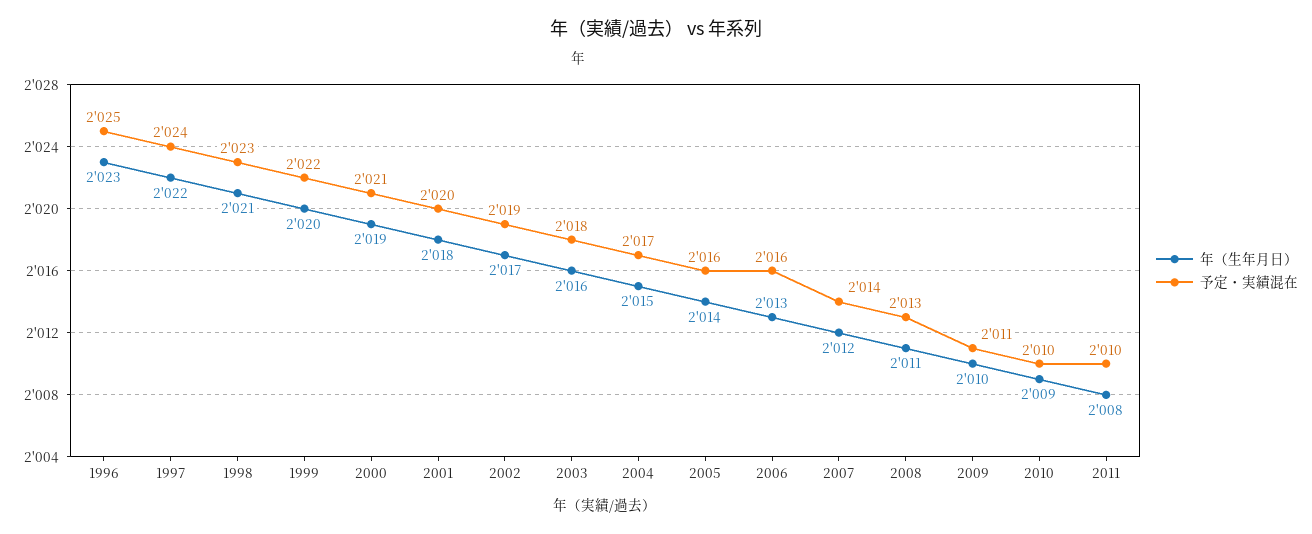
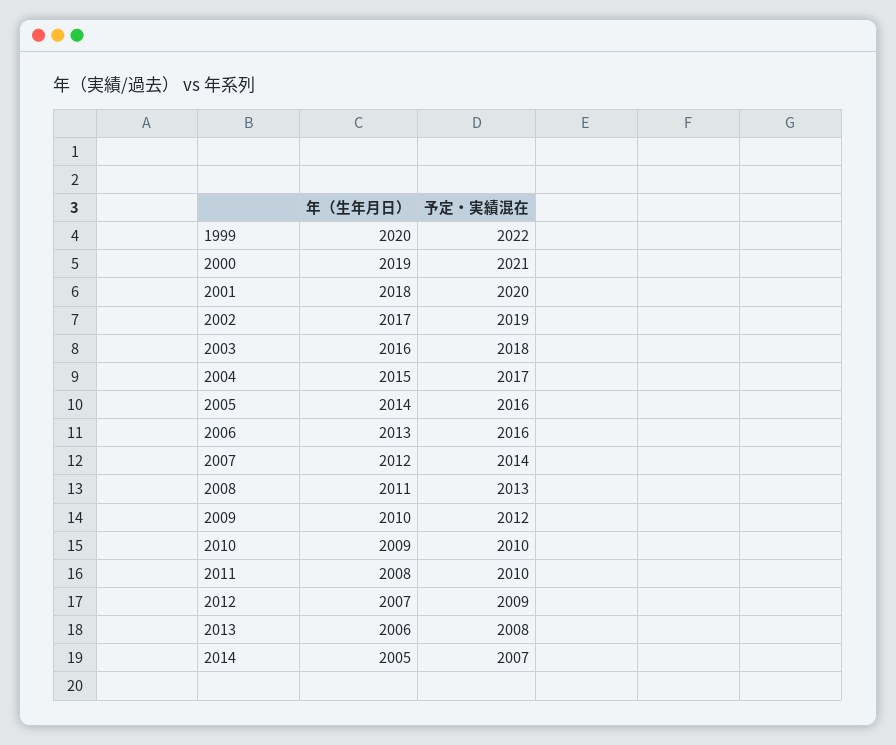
年（生年月日）, 1996: 2023 -> none
予定・実績混在, 1996: 2025 -> none
年（生年月日）, 1997: 2022 -> none
予定・実績混在, 1997: 2024 -> none
年（生年月日）, 1998: 2021 -> none
予定・実績混在, 1998: 2023 -> none
予定・実績混在, 2009: 2011 -> 2012
年（生年月日）, 2012: none -> 2007
予定・実績混在, 2012: none -> 2009
年（生年月日）, 2013: none -> 2006
予定・実績混在, 2013: none -> 2008
年（生年月日）, 2014: none -> 2005
予定・実績混在, 2014: none -> 2007

